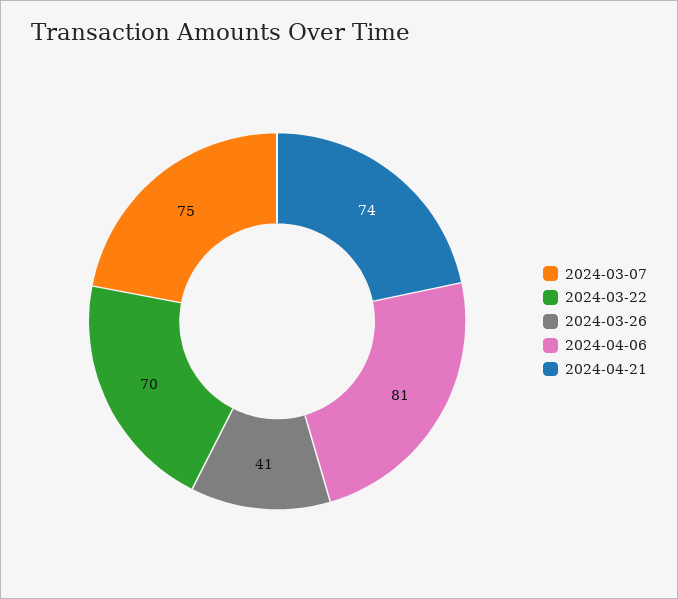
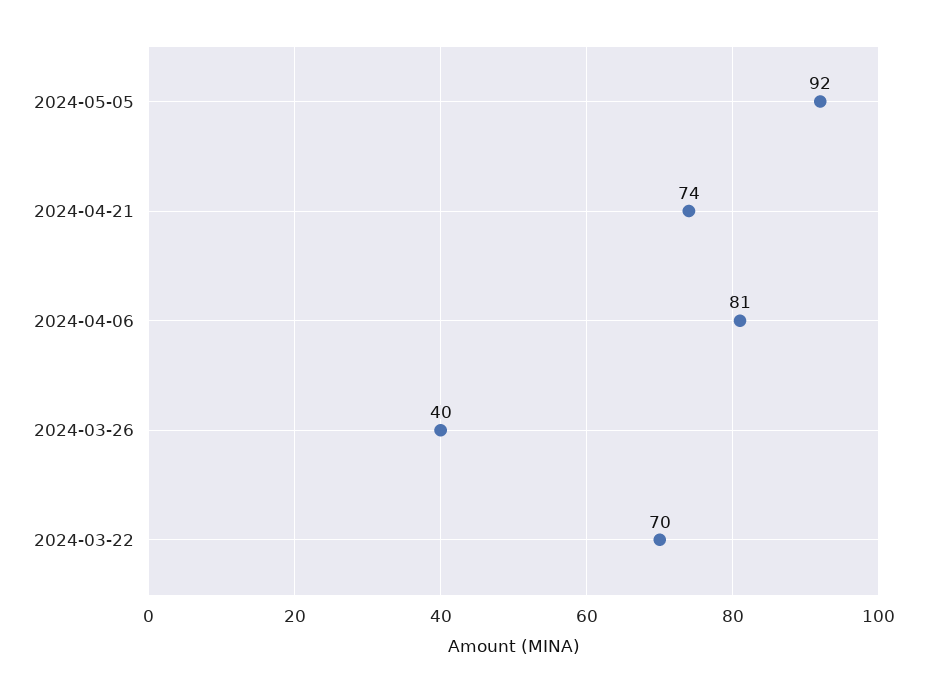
2024-03-07: 75 -> none
2024-03-26: 41 -> 40
2024-05-05: none -> 92

